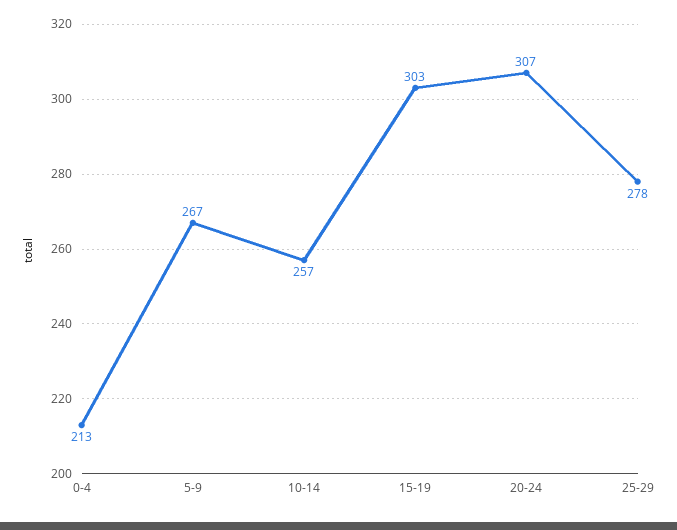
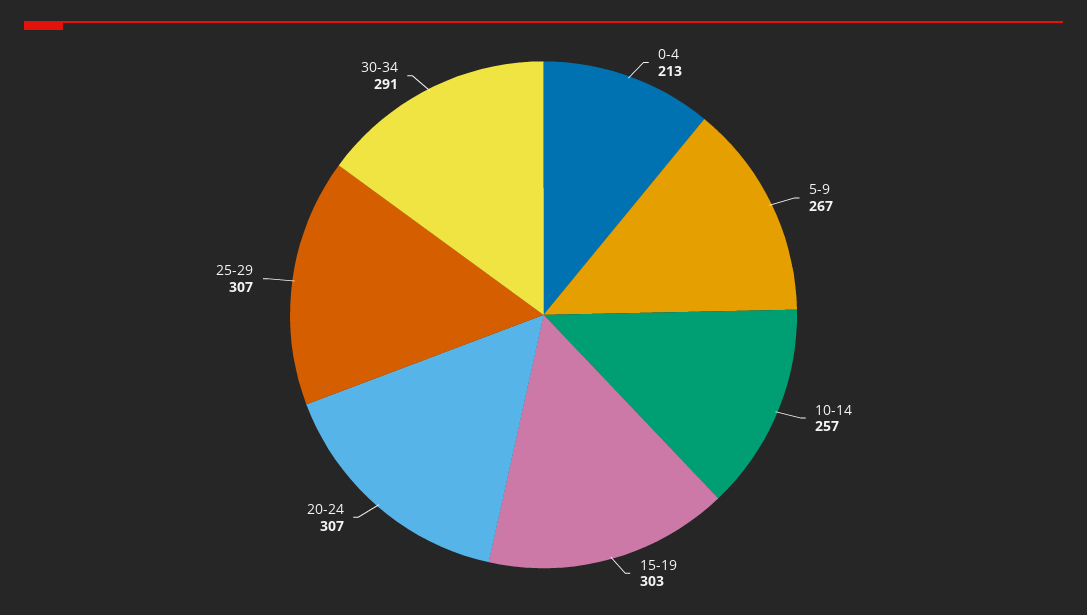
25-29: 278 -> 307
30-34: none -> 291

